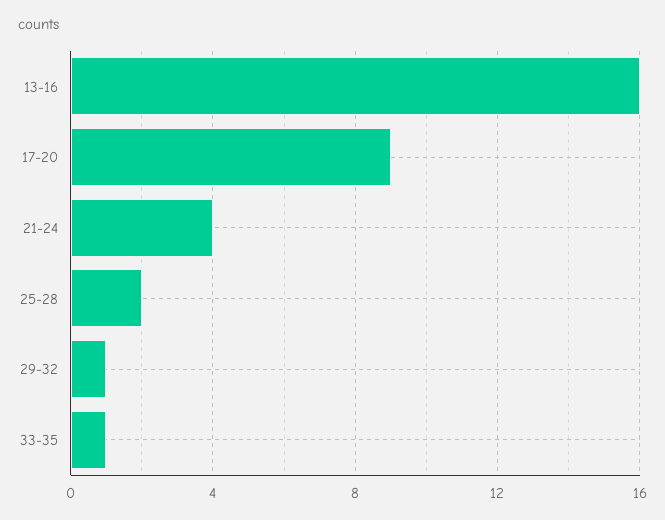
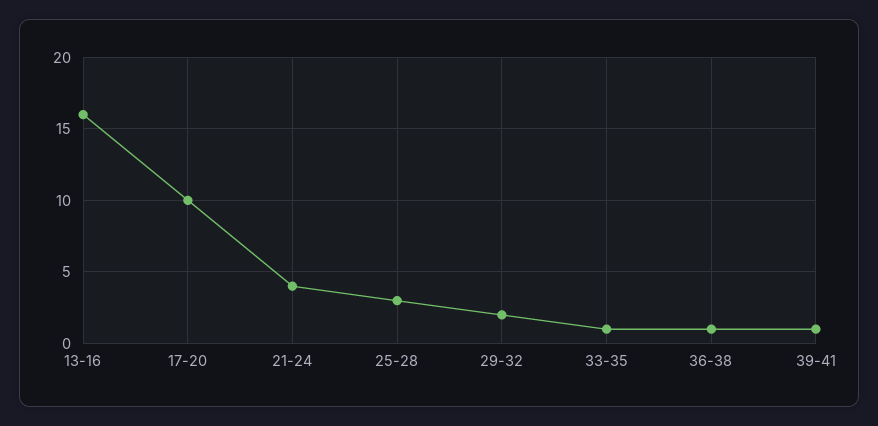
17-20: 9 -> 10
25-28: 2 -> 3
29-32: 1 -> 2
36-38: none -> 1
39-41: none -> 1

